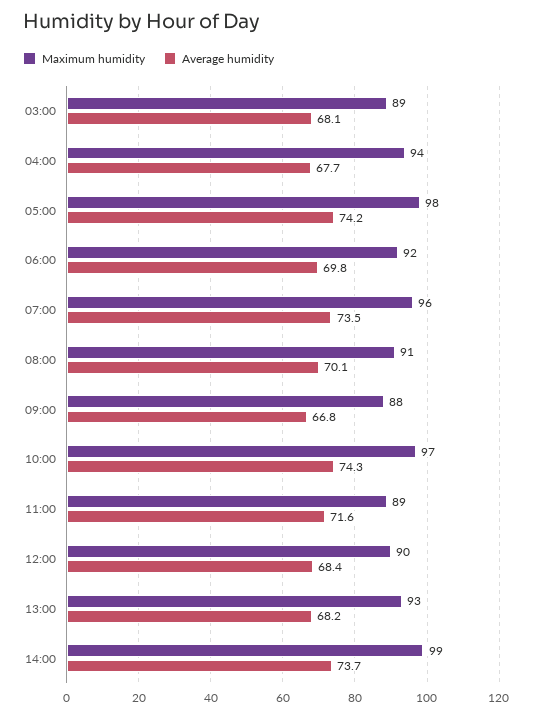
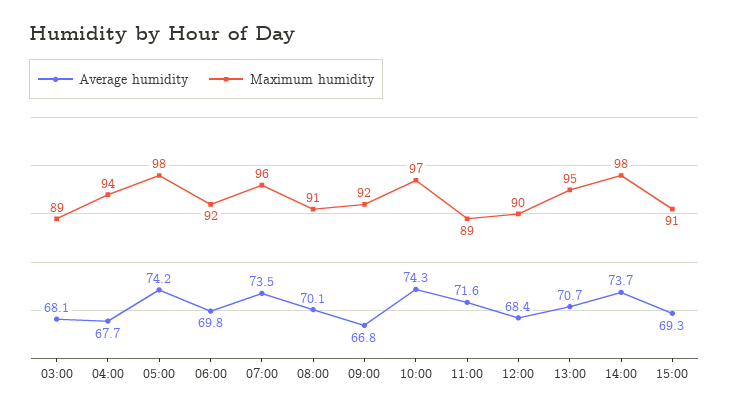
Maximum humidity, 09:00: 88 -> 92
Maximum humidity, 13:00: 93 -> 95
Average humidity, 13:00: 68.2 -> 70.7
Maximum humidity, 14:00: 99 -> 98
Average humidity, 15:00: none -> 69.3
Maximum humidity, 15:00: none -> 91

